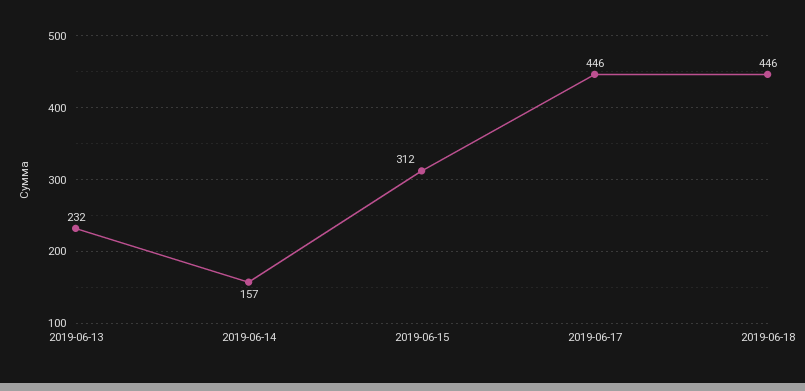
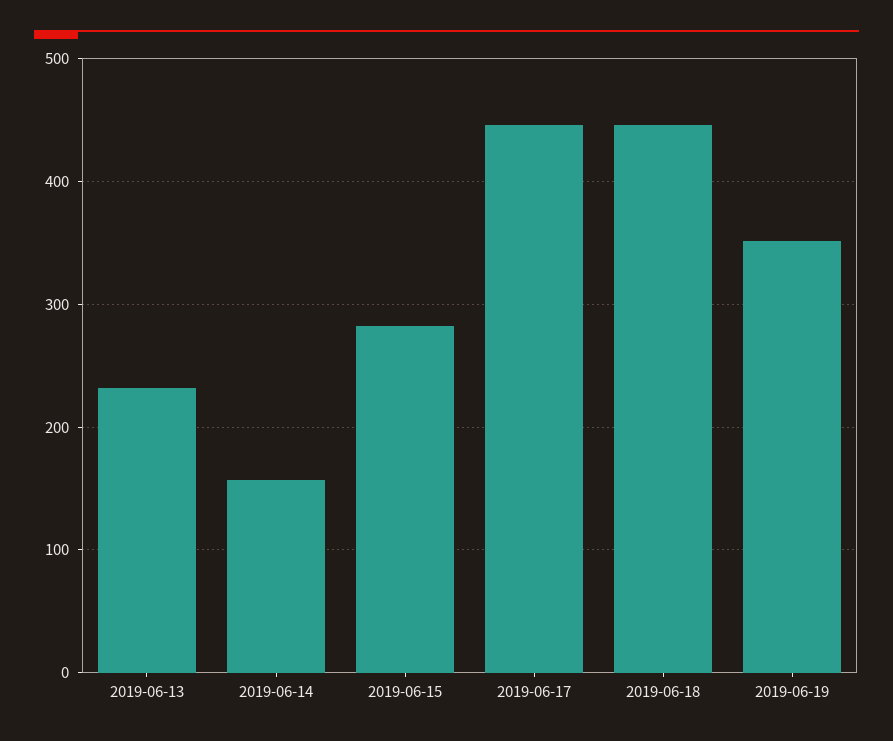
2019-06-15: 312 -> 280
2019-06-19: none -> 350

